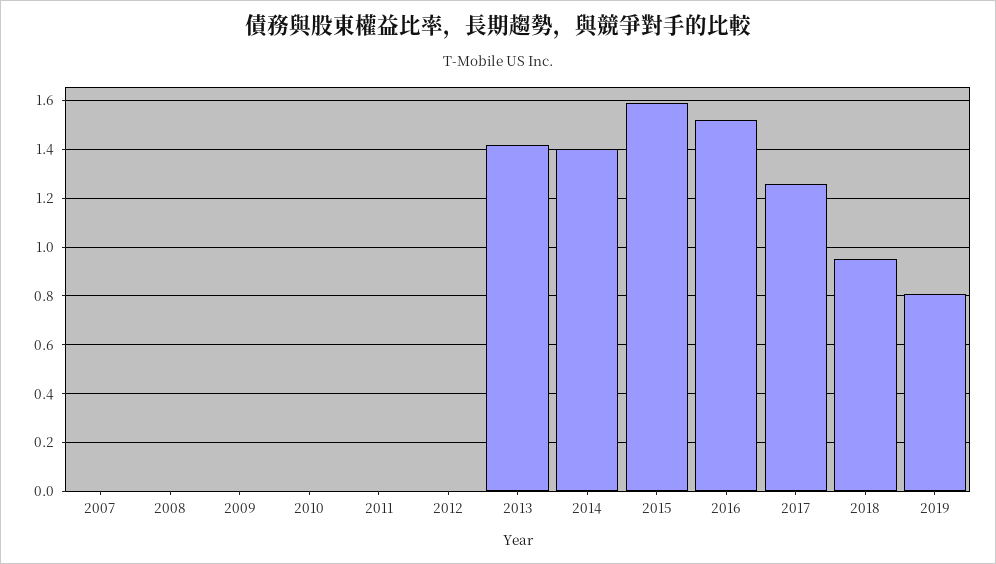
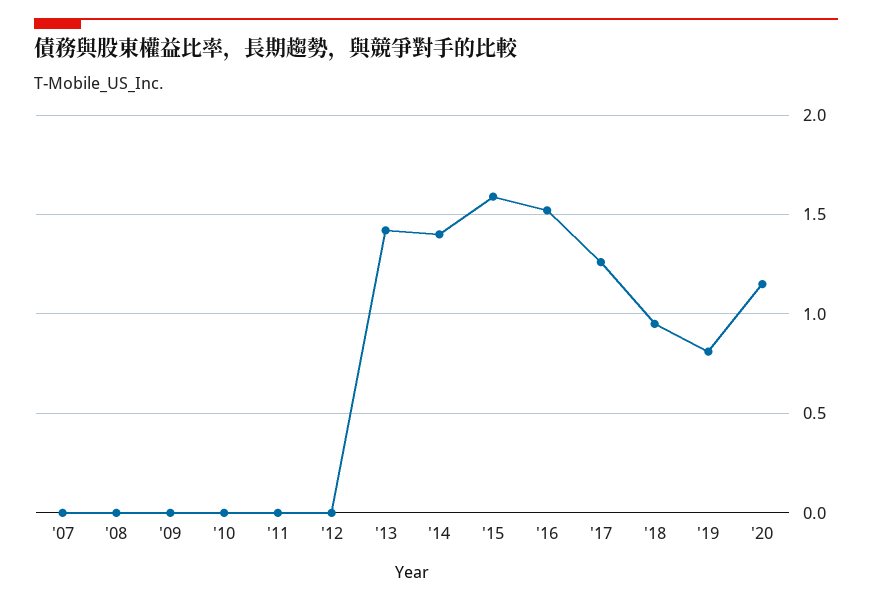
'20: none -> 1.15

